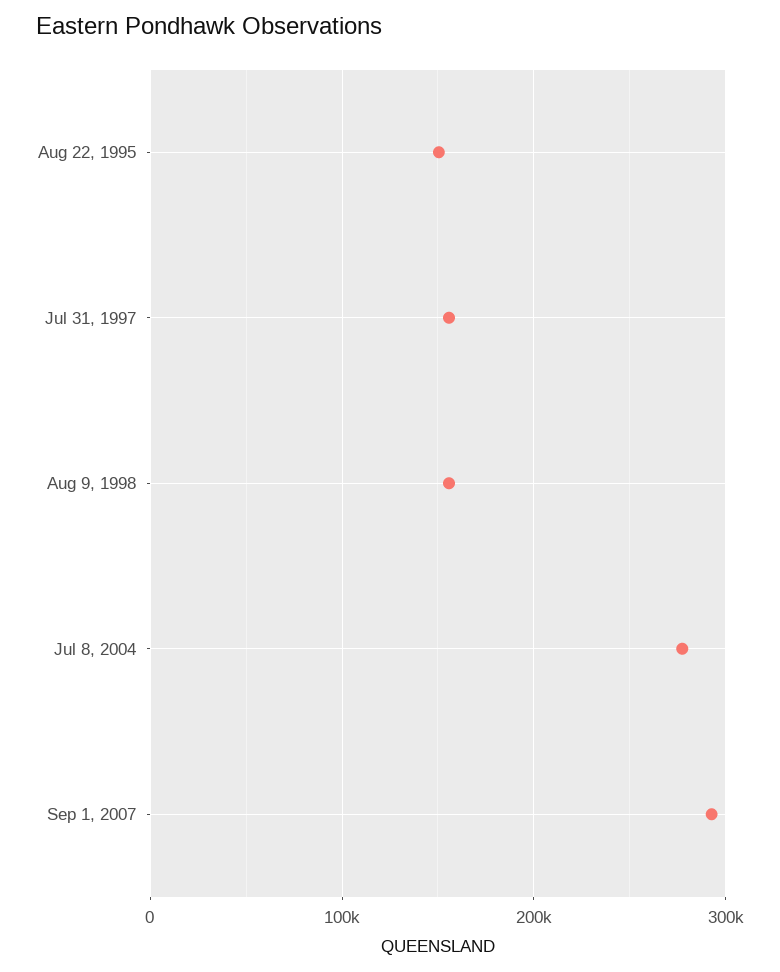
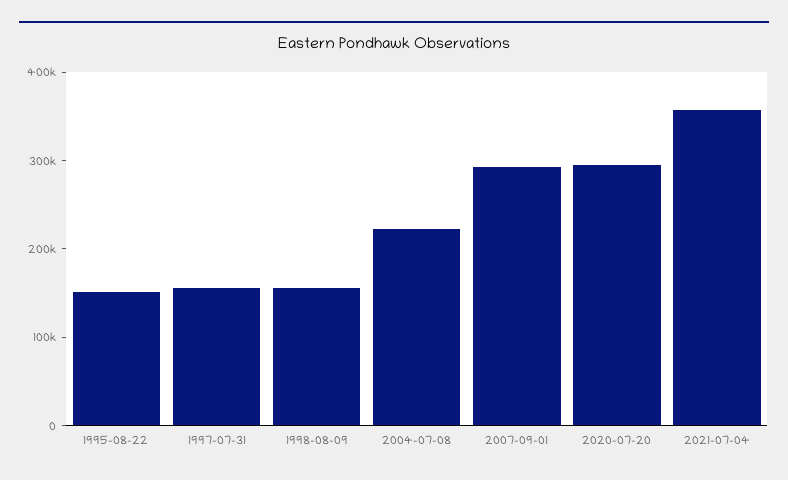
Jul 8, 2004: 280000 -> 220000
2020-07-20: none -> 300000
2021-07-04: none -> 360000

